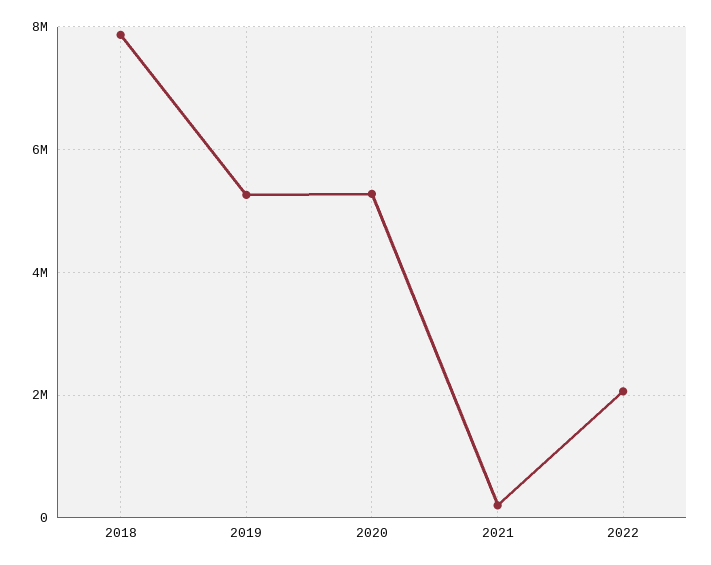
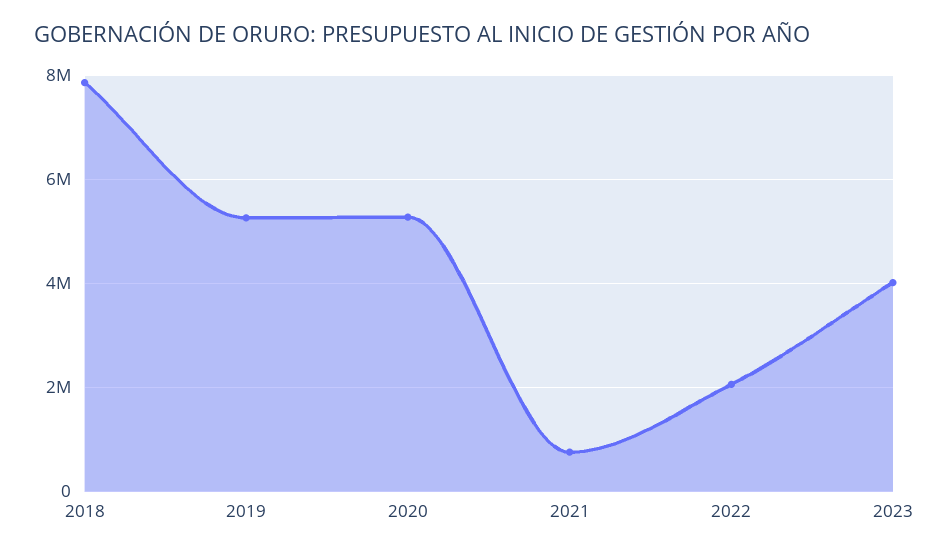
2021: 200000 -> 800000
2023: none -> 4000000

